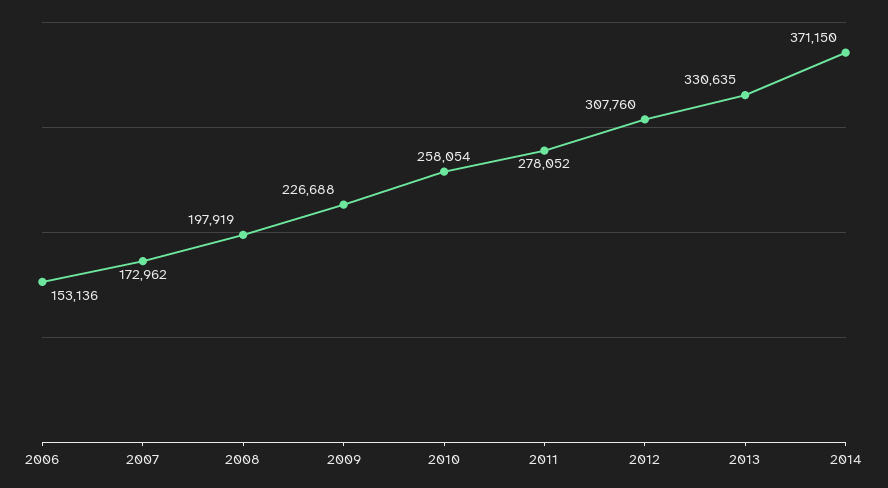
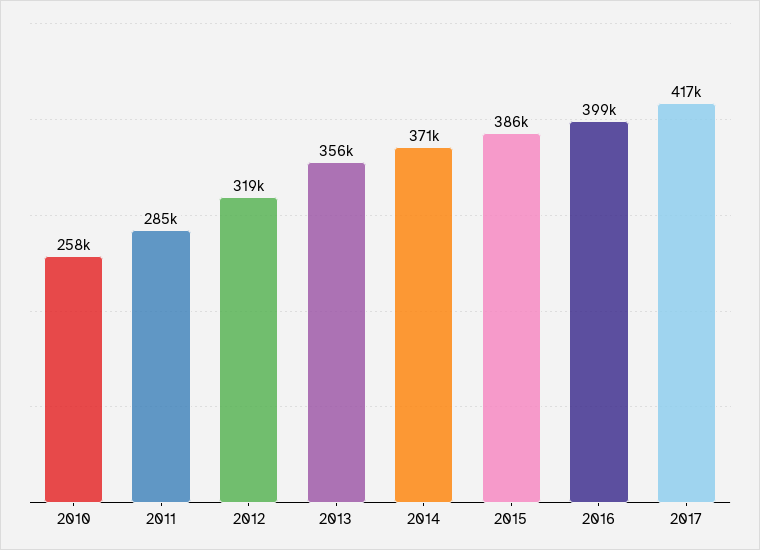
2006: 153136 -> none
2007: 172962 -> none
2008: 197919 -> none
2009: 226688 -> none
2011: 278052 -> 285000
2012: 307760 -> 319000
2013: 330635 -> 356000
2015: none -> 386000
2016: none -> 399000
2017: none -> 417000

